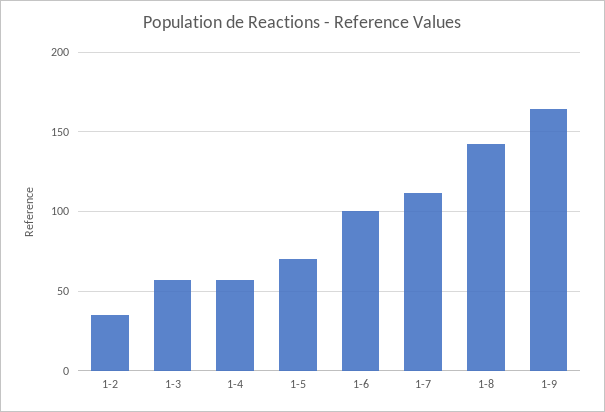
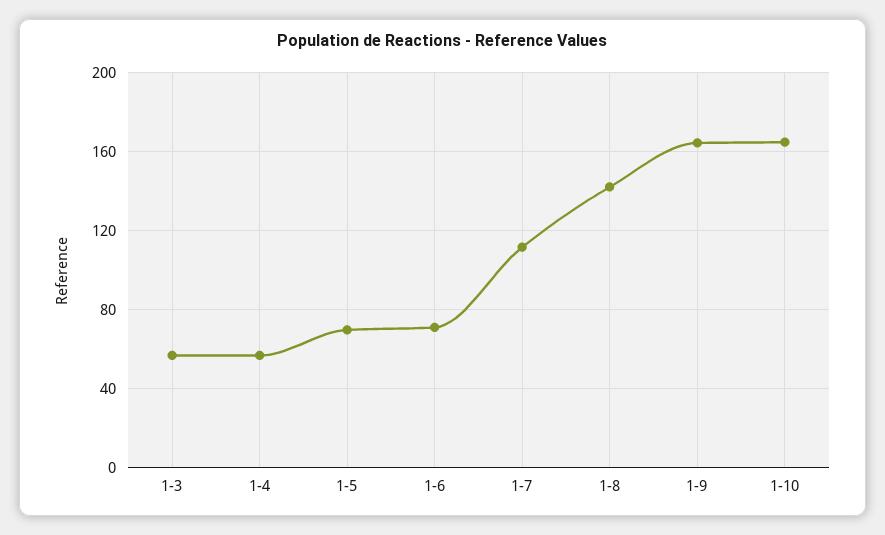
1-2: 35 -> none
1-6: 100 -> 70
1-10: none -> 165

